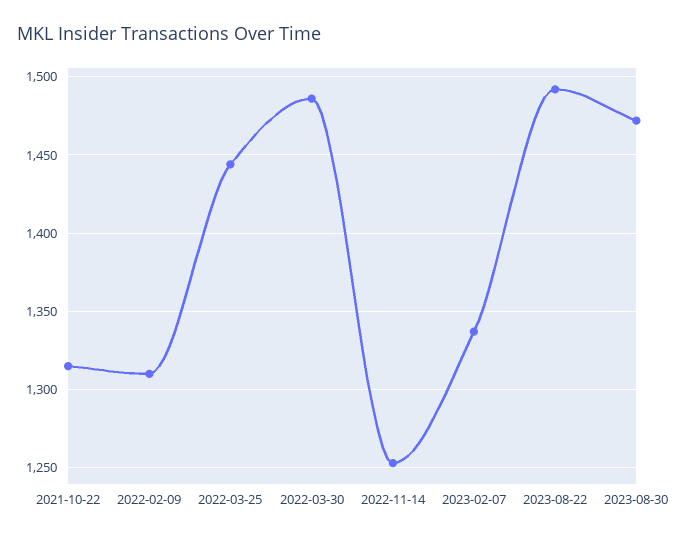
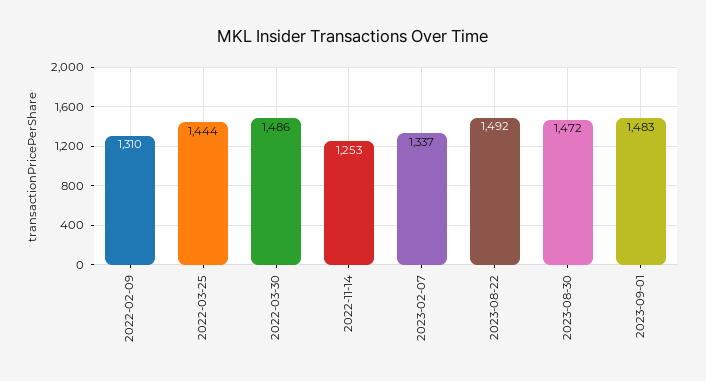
2021-10-22: 1315 -> none
2023-09-01: none -> 1483

